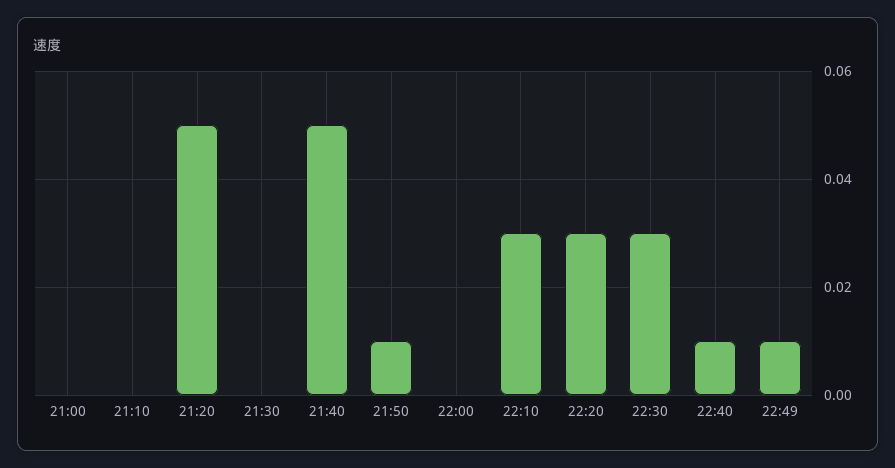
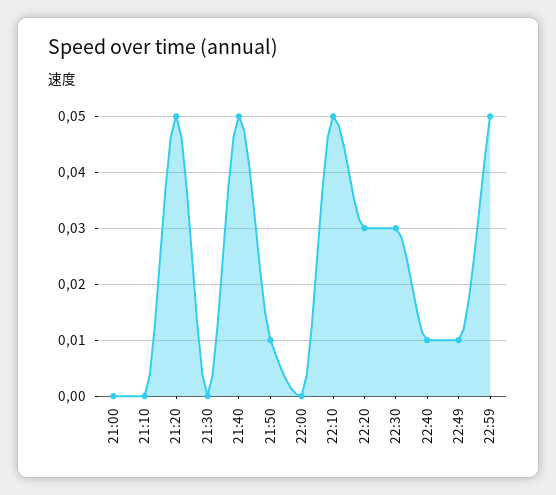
22:10: 0.03 -> 0.05
22:59: none -> 0.05

